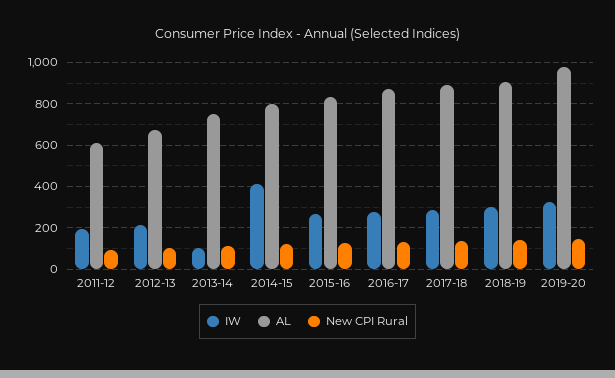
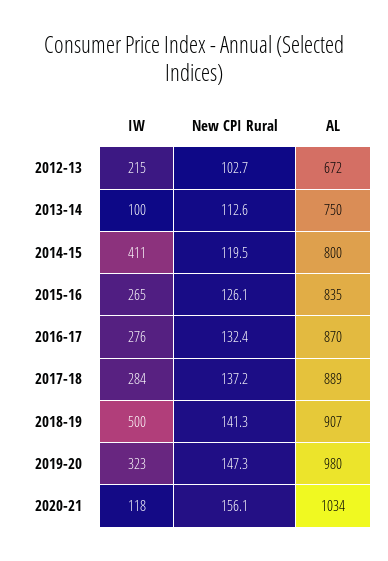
IW, 2011-12: 200 -> none
AL, 2011-12: 600 -> none
New CPI Rural, 2011-12: 100 -> none
IW, 2018-19: 300 -> 500
IW, 2020-21: none -> 118
New CPI Rural, 2020-21: none -> 156.1
AL, 2020-21: none -> 1034

